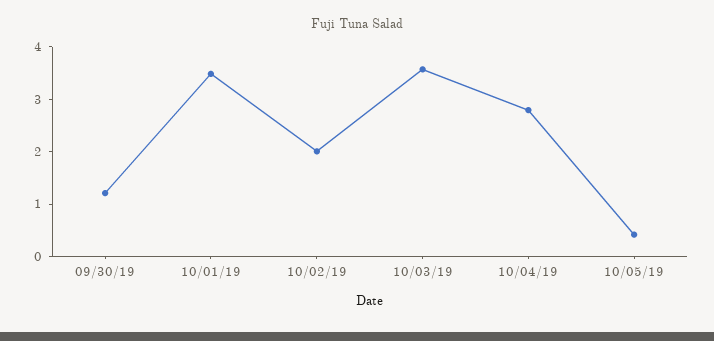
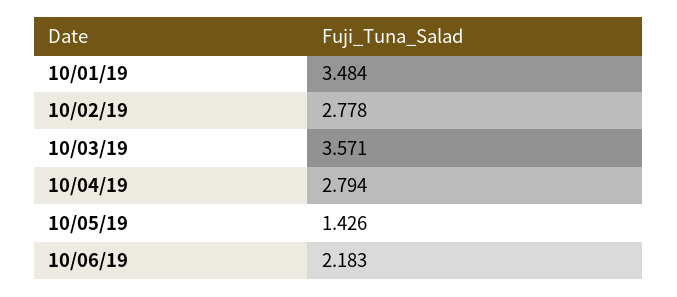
09/30/19: 1.2 -> none
10/02/19: 2 -> 2.778
10/05/19: 0.4 -> 1.426
10/06/19: none -> 2.183

